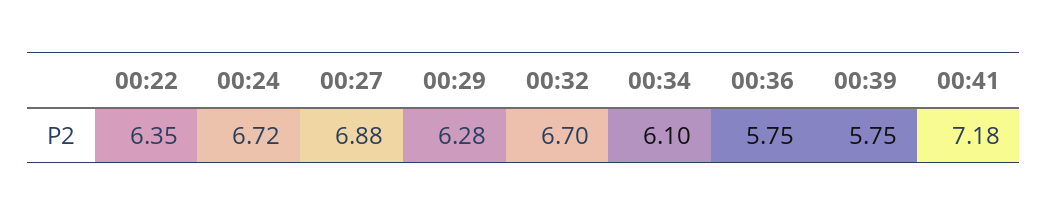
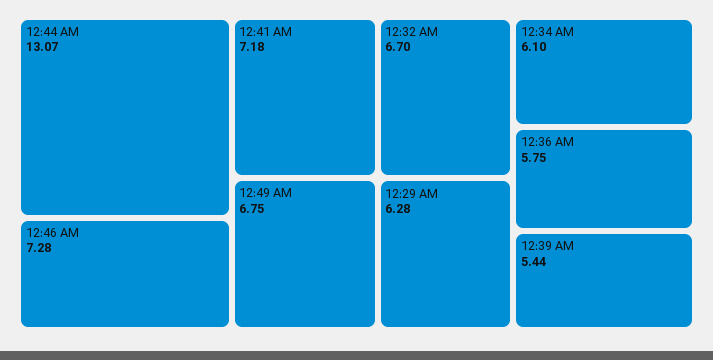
00:22: 6.35 -> none
00:24: 6.72 -> none
00:27: 6.88 -> none
00:39: 5.75 -> 5.44
12:44 AM: none -> 13.07
12:46 AM: none -> 7.28
12:49 AM: none -> 6.75

